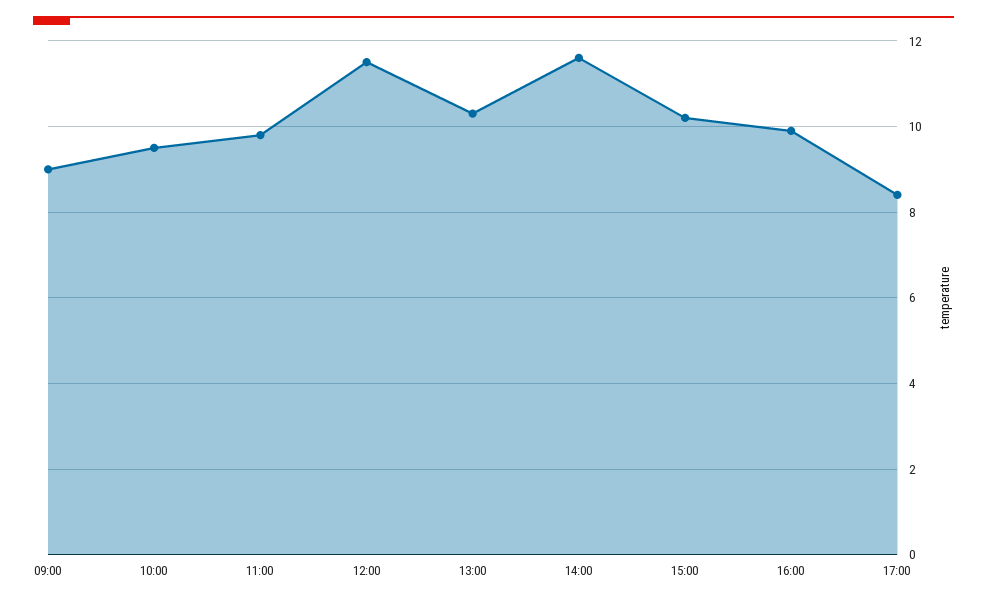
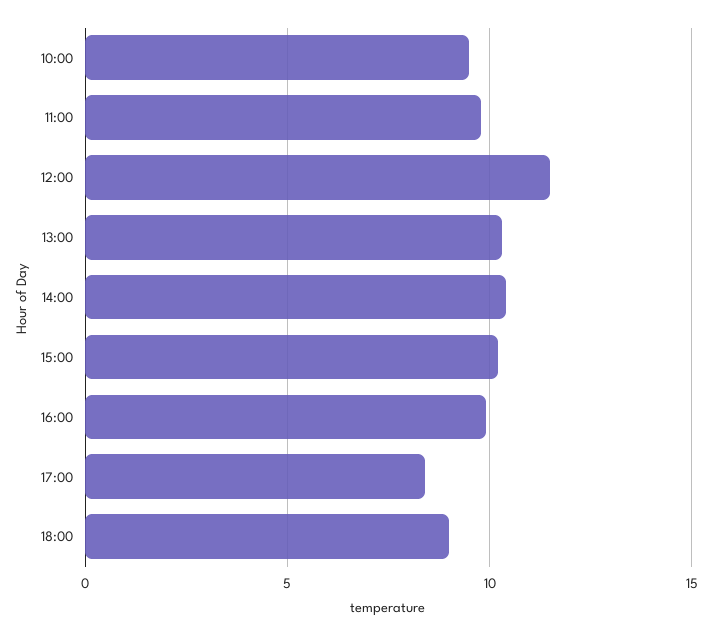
09:00: 9 -> none
14:00: 11.5 -> 10.5
18:00: none -> 9

